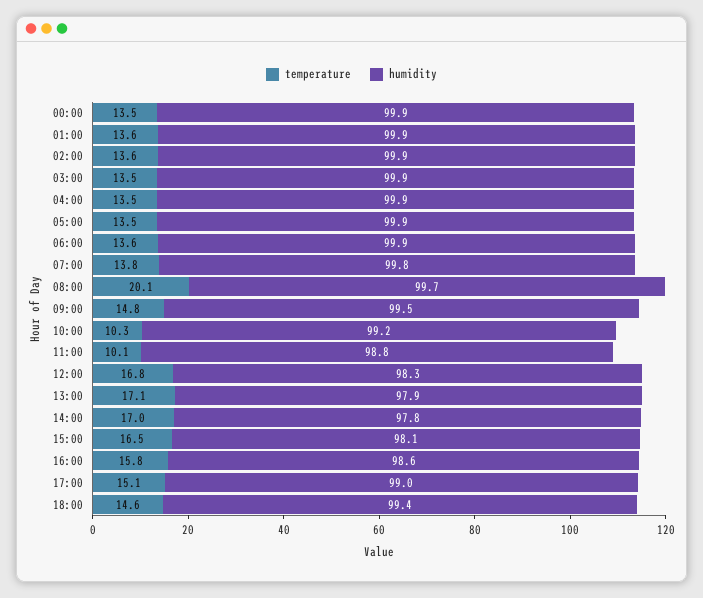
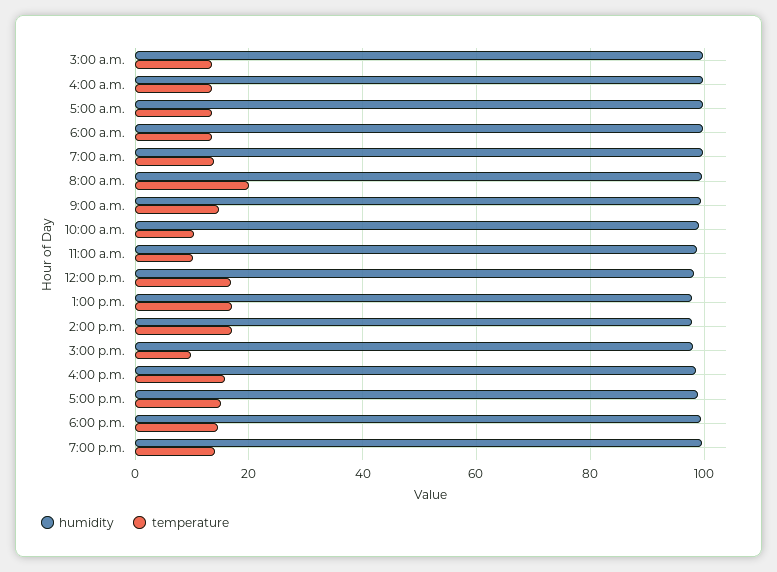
temperature, 00:00: 13.5 -> none
humidity, 00:00: 99.9 -> none
temperature, 01:00: 13.6 -> none
humidity, 01:00: 99.9 -> none
temperature, 02:00: 13.6 -> none
humidity, 02:00: 99.9 -> none
temperature, 15:00: 16.5 -> 10
humidity, 7:00 p.m.: none -> 100
temperature, 7:00 p.m.: none -> 14

